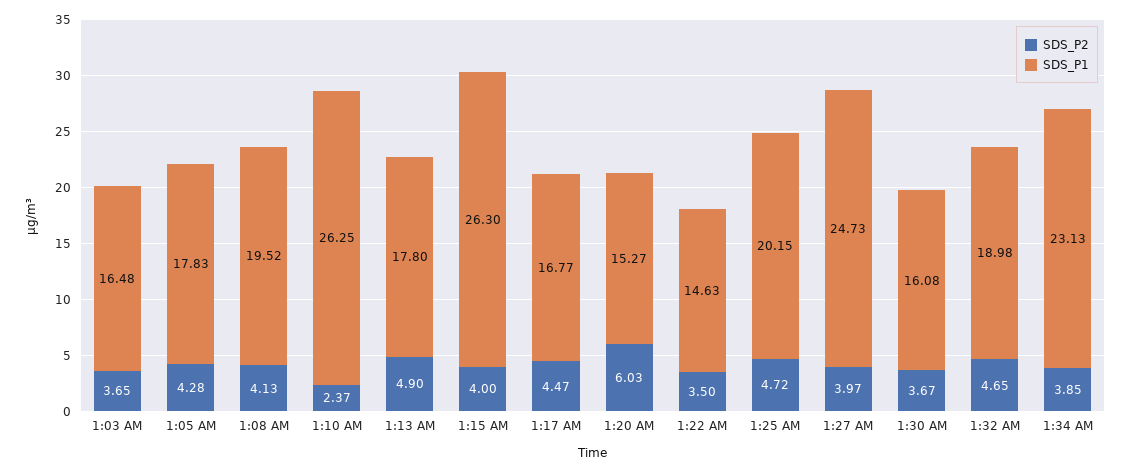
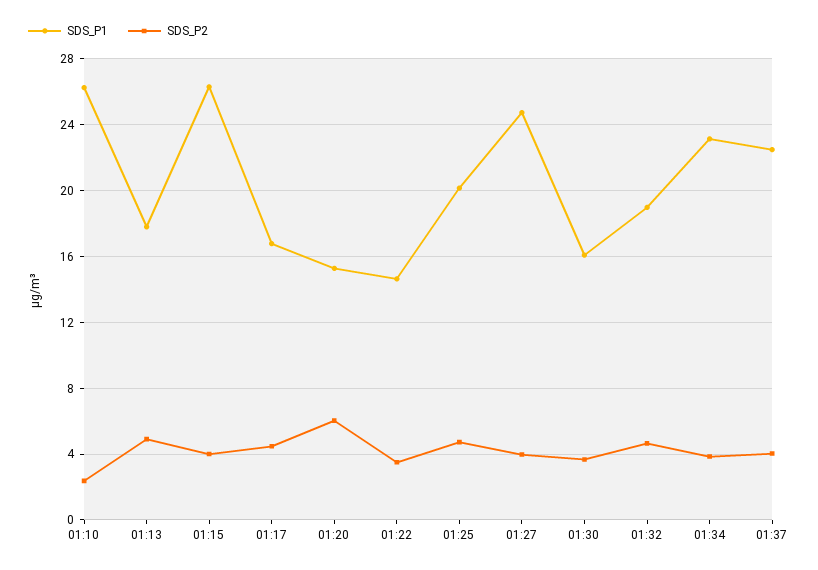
SDS_P2, 1:03 AM: 3.65 -> none
SDS_P1, 1:03 AM: 16.48 -> none
SDS_P2, 1:05 AM: 4.28 -> none
SDS_P1, 1:05 AM: 17.83 -> none
SDS_P2, 1:08 AM: 4.13 -> none
SDS_P1, 1:08 AM: 19.52 -> none
SDS_P1, 01:37: none -> 22.5
SDS_P2, 01:37: none -> 4

